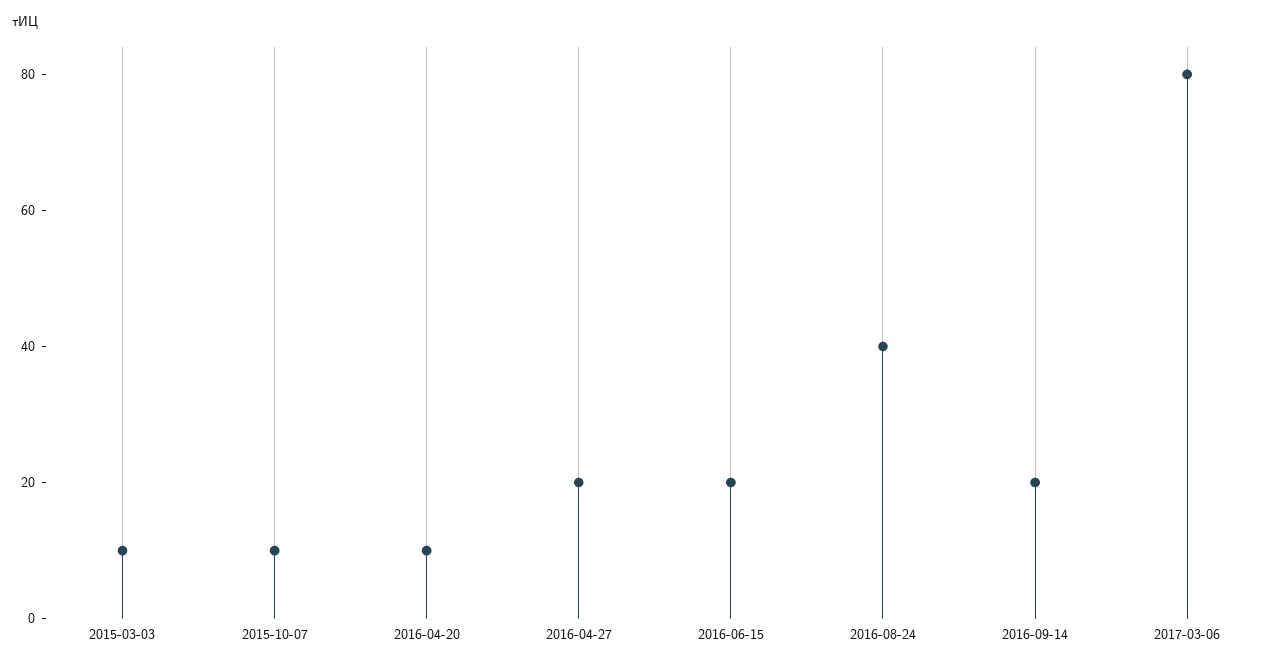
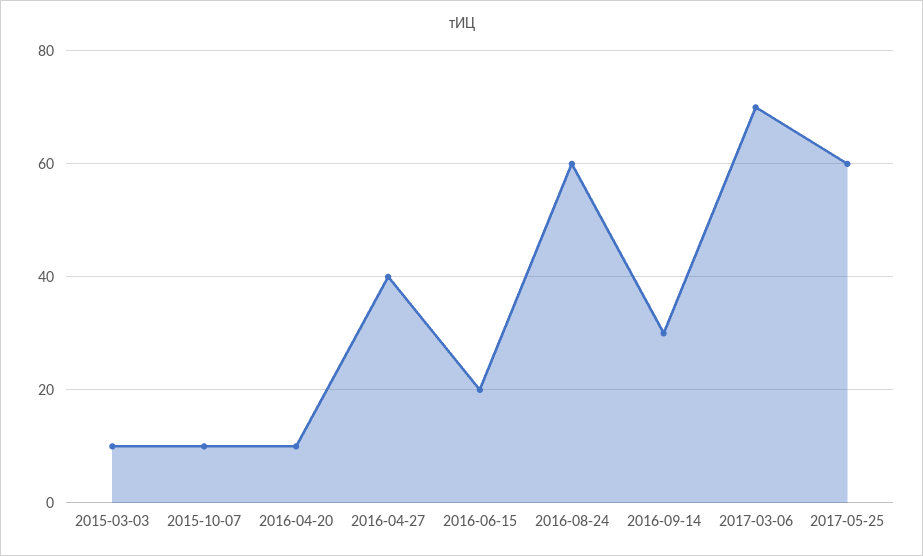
2016-04-27: 20 -> 40
2016-08-24: 40 -> 60
2016-09-14: 20 -> 30
2017-03-06: 80 -> 70
2017-05-25: none -> 60

